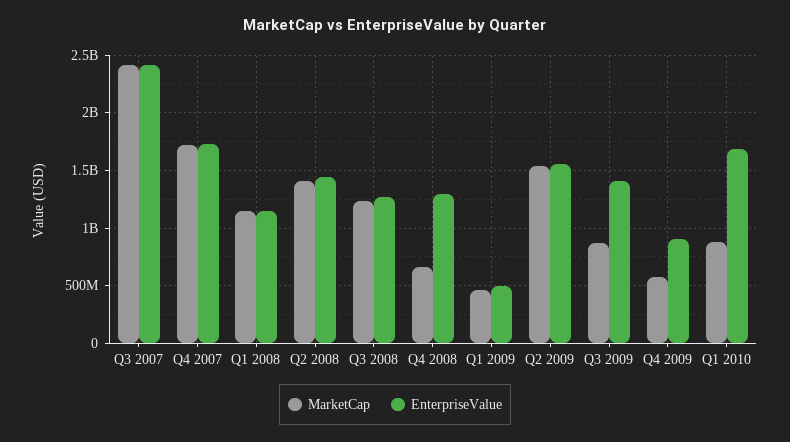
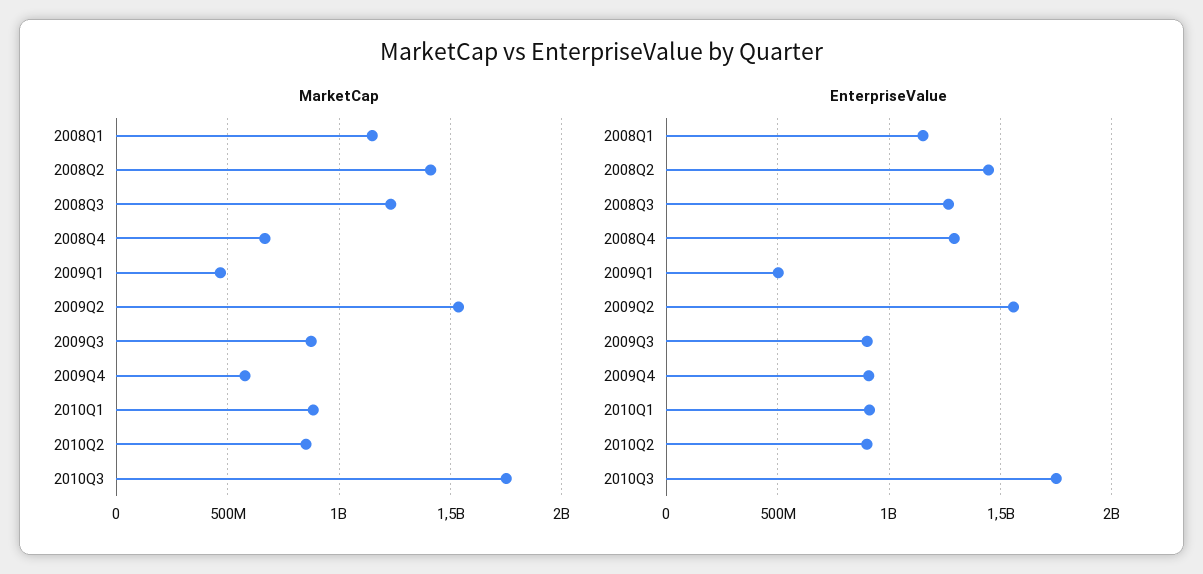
MarketCap, Q3 2007: 2400000000 -> none
EnterpriseValue, Q3 2007: 2400000000 -> none
MarketCap, Q4 2007: 1700000000 -> none
EnterpriseValue, Q4 2007: 1700000000 -> none
EnterpriseValue, Q3 2009: 1400000000 -> 900000000
EnterpriseValue, Q1 2010: 1700000000 -> 900000000
MarketCap, 2010Q2: none -> 850000000
MarketCap, 2010Q3: none -> 1750000000
EnterpriseValue, 2010Q2: none -> 900000000
EnterpriseValue, 2010Q3: none -> 1750000000

